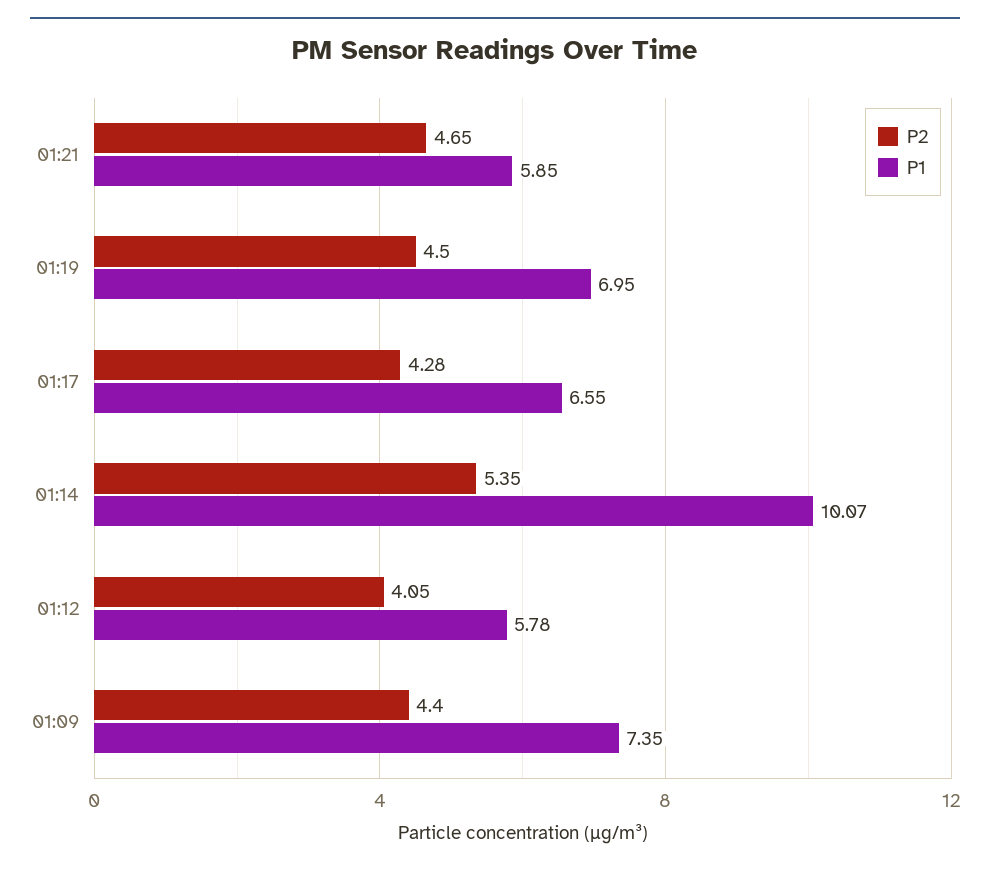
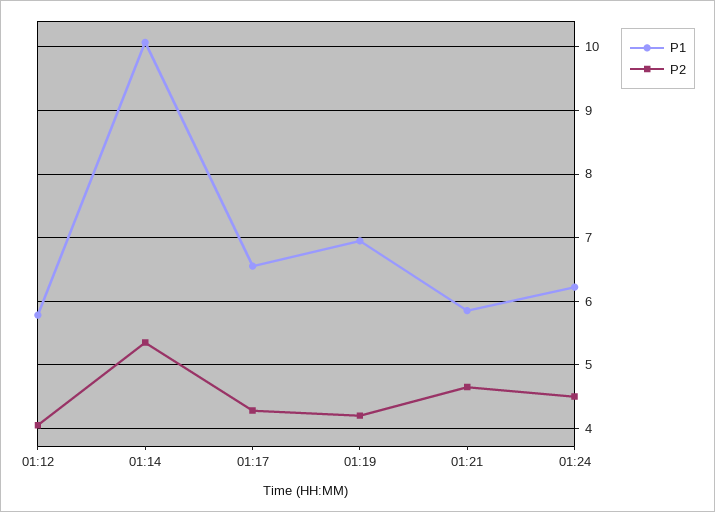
P2, 01:19: 4.5 -> 4.2
P2, 01:09: 4.4 -> none
P1, 01:09: 7.35 -> none
P1, 01:24: none -> 6.2
P2, 01:24: none -> 4.5

